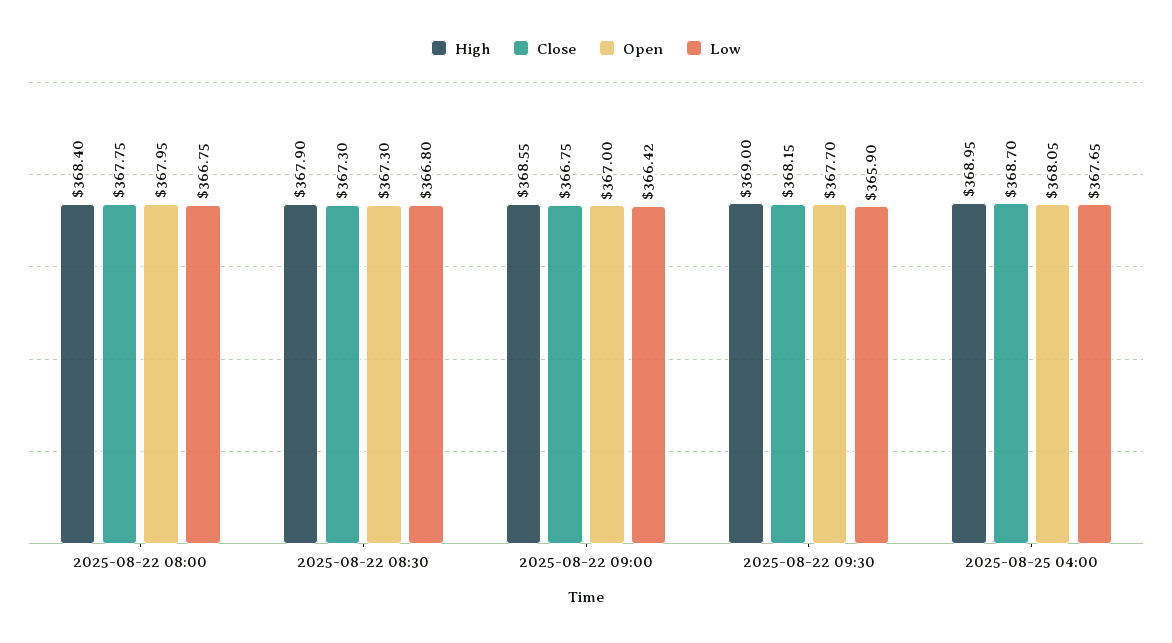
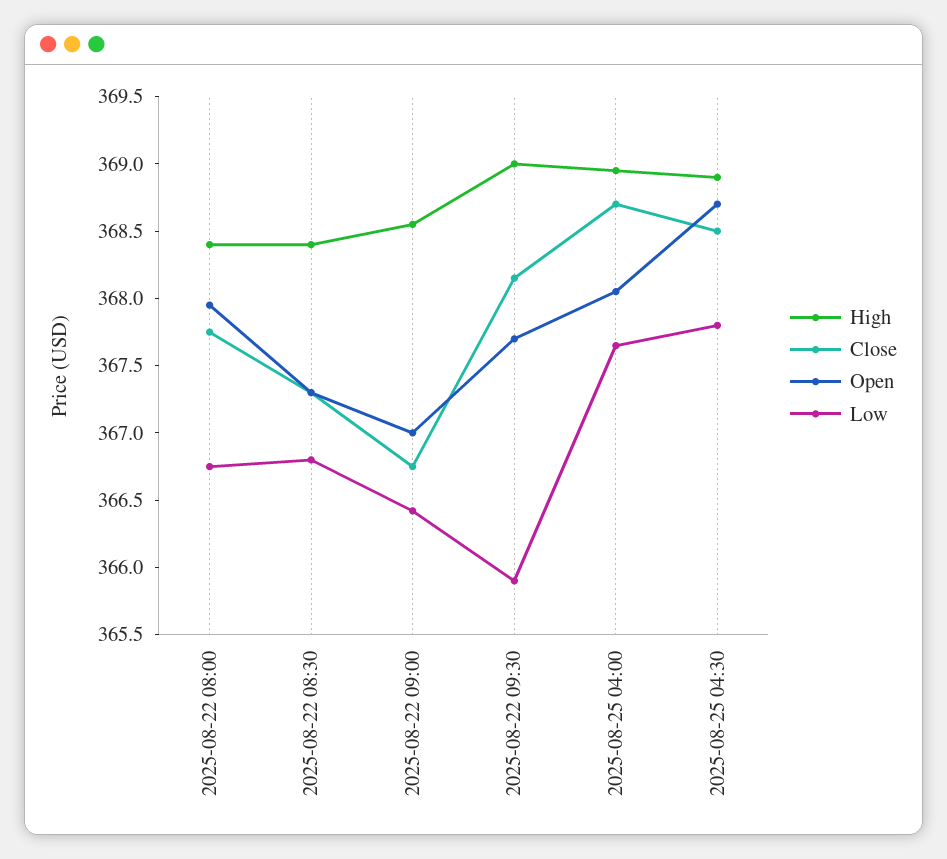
High, 2025-08-22 08:30: 367.9 -> 368.4
High, 2025-08-25 04:30: none -> 368.9
Close, 2025-08-25 04:30: none -> 368.5
Open, 2025-08-25 04:30: none -> 368.7
Low, 2025-08-25 04:30: none -> 367.8

